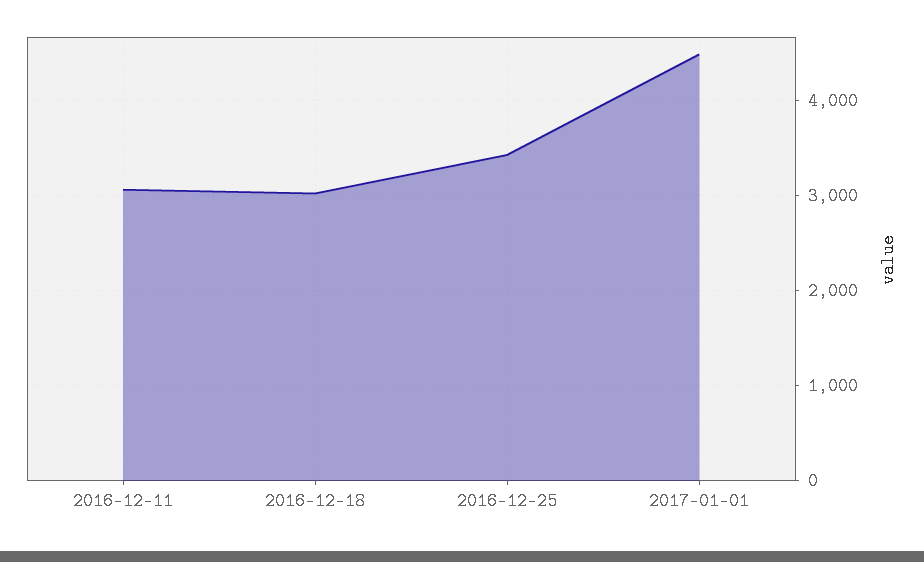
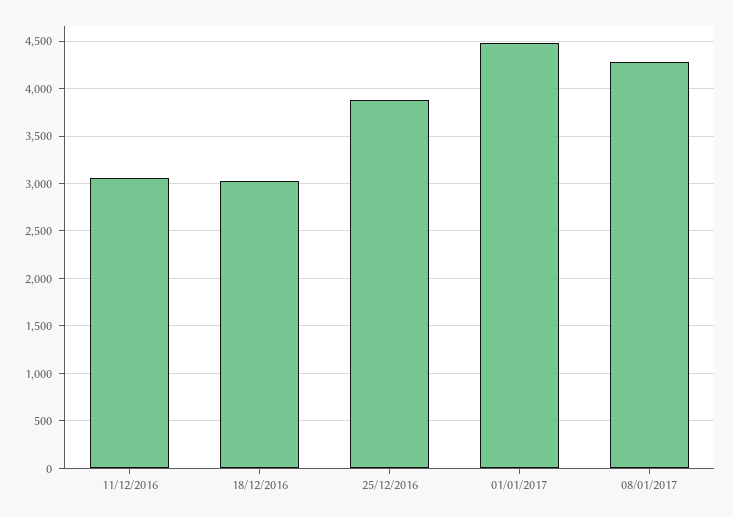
2016-12-25: 3400 -> 3900
08/01/2017: none -> 4300

